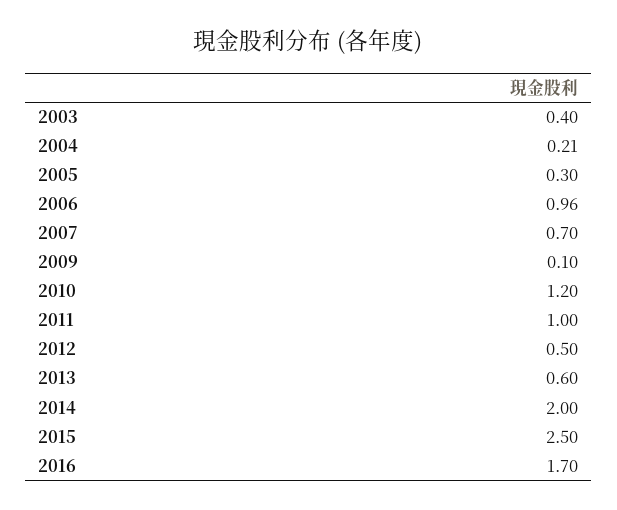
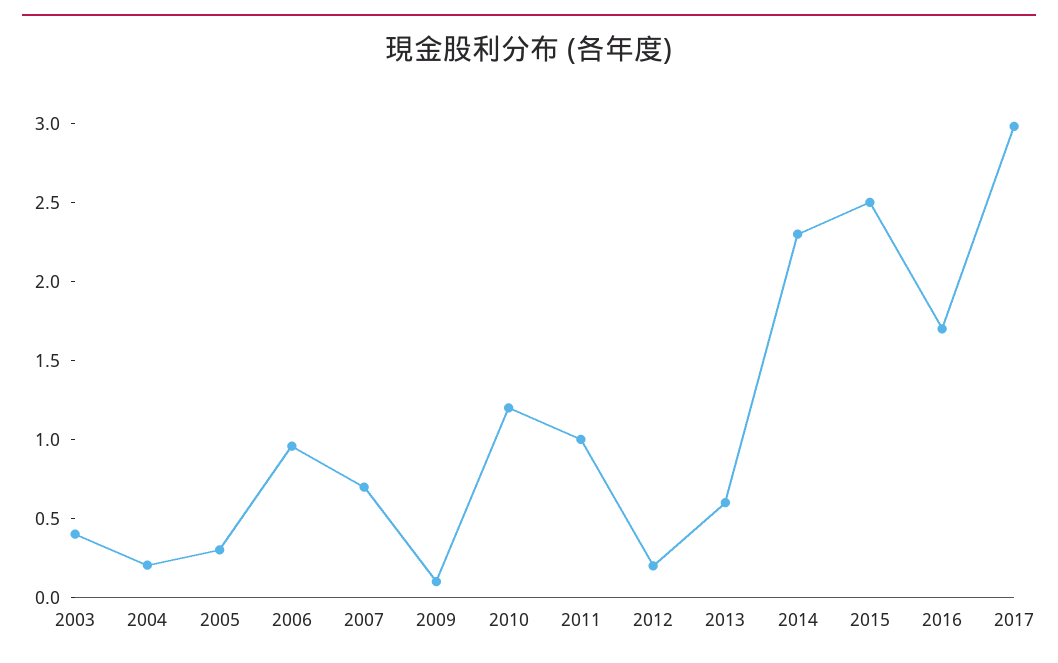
2012: 0.5 -> 0.2
2014: 2 -> 2.3
2017: none -> 3

